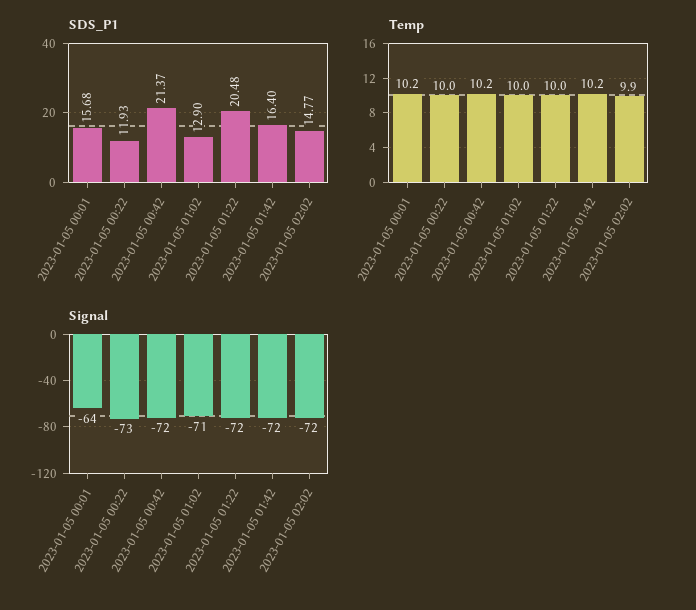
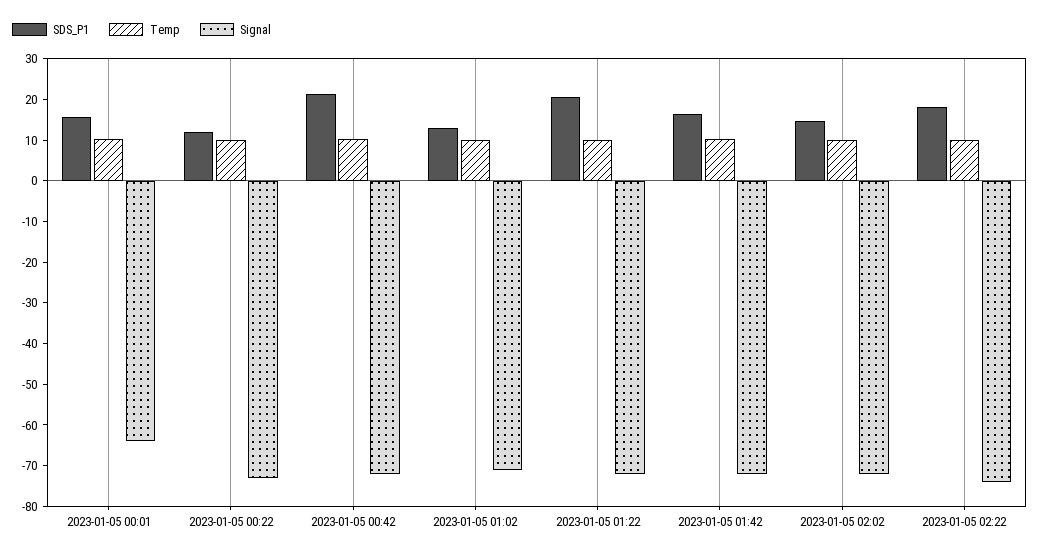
SDS_P1, 2023-01-05 02:22: none -> 18
Temp, 2023-01-05 02:22: none -> 10
Signal, 2023-01-05 02:22: none -> -74

